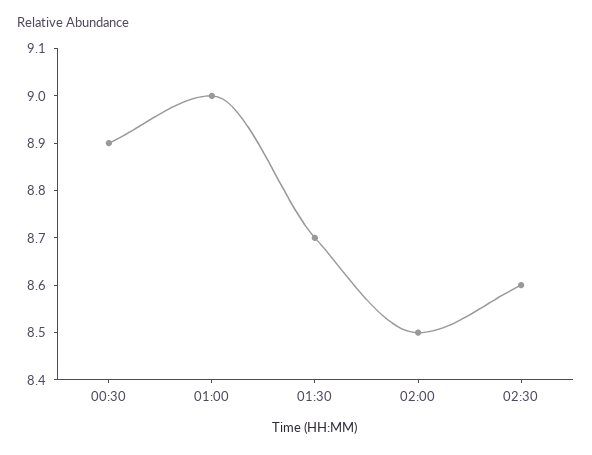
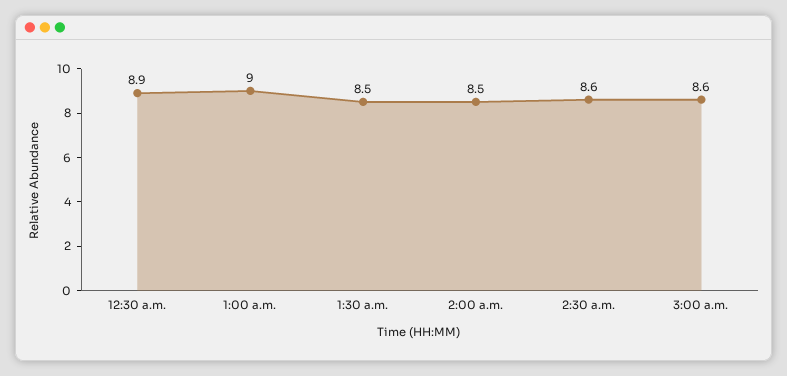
01:30: 8.7 -> 8.5
3:00 a.m.: none -> 8.6

